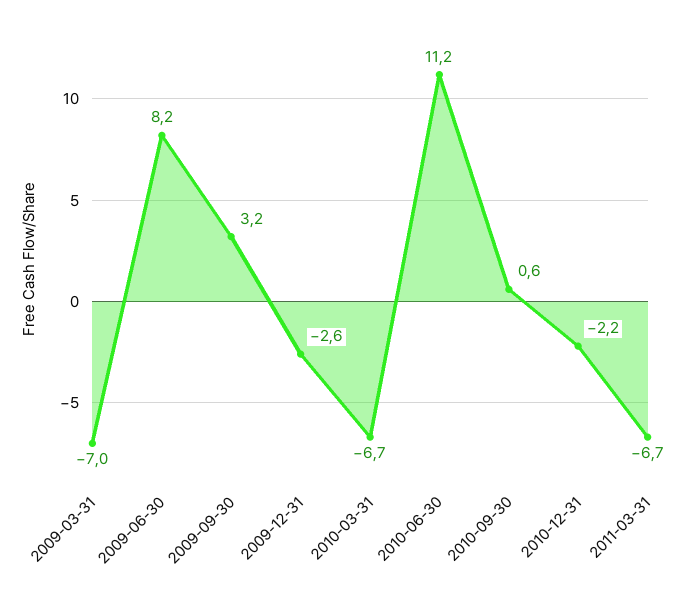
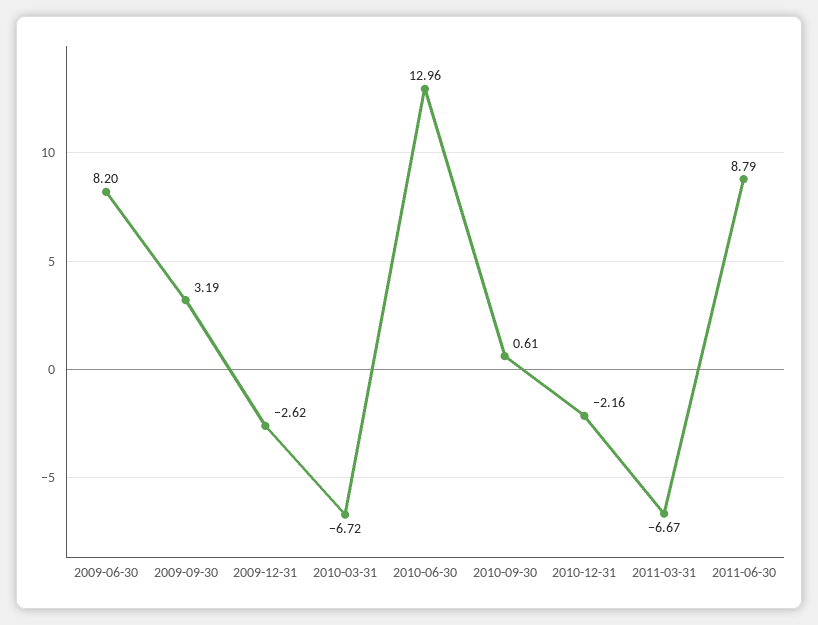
2009-03-31: -7 -> none
2010-06-30: 11.2 -> 12.96
2011-06-30: none -> 8.79

